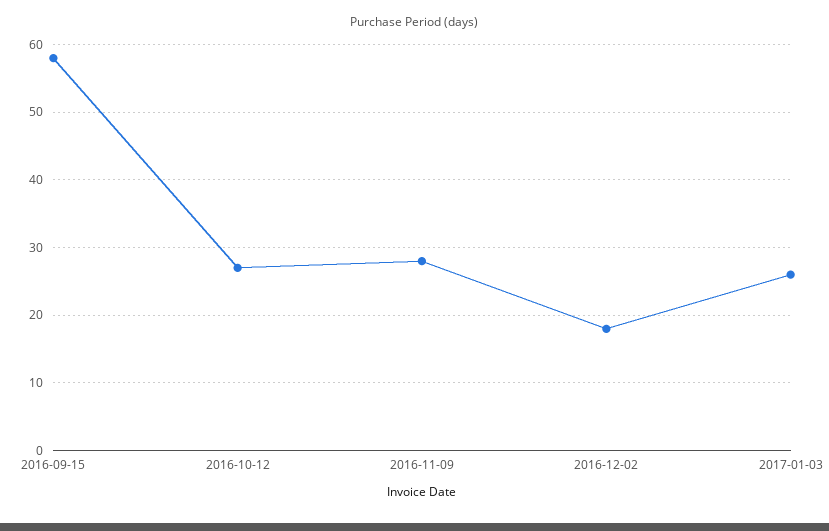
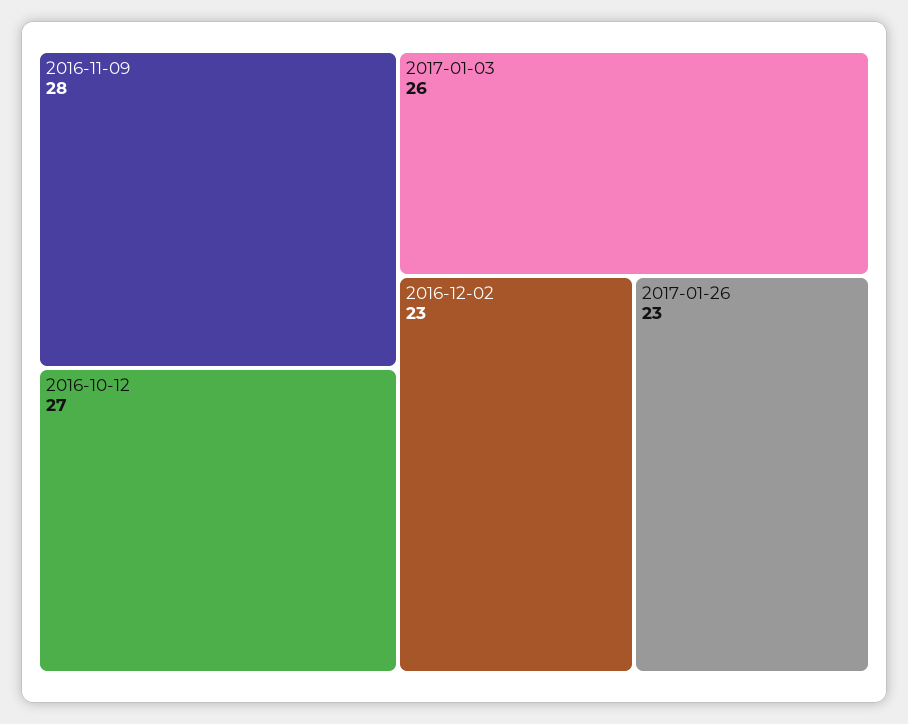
2016-09-15: 58 -> none
2016-12-02: 18 -> 23
2017-01-26: none -> 23

